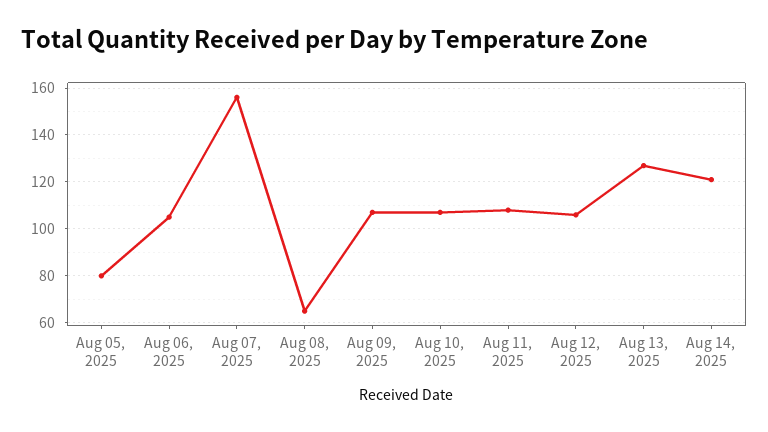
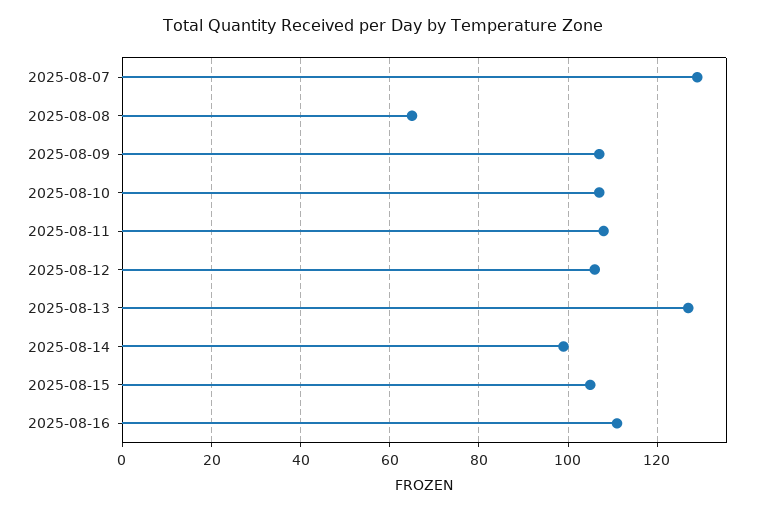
Aug 05, 2025: 80 -> none
Aug 06, 2025: 105 -> none
Aug 07, 2025: 155 -> 130
Aug 14, 2025: 120 -> 100
2025-08-15: none -> 105
2025-08-16: none -> 110

